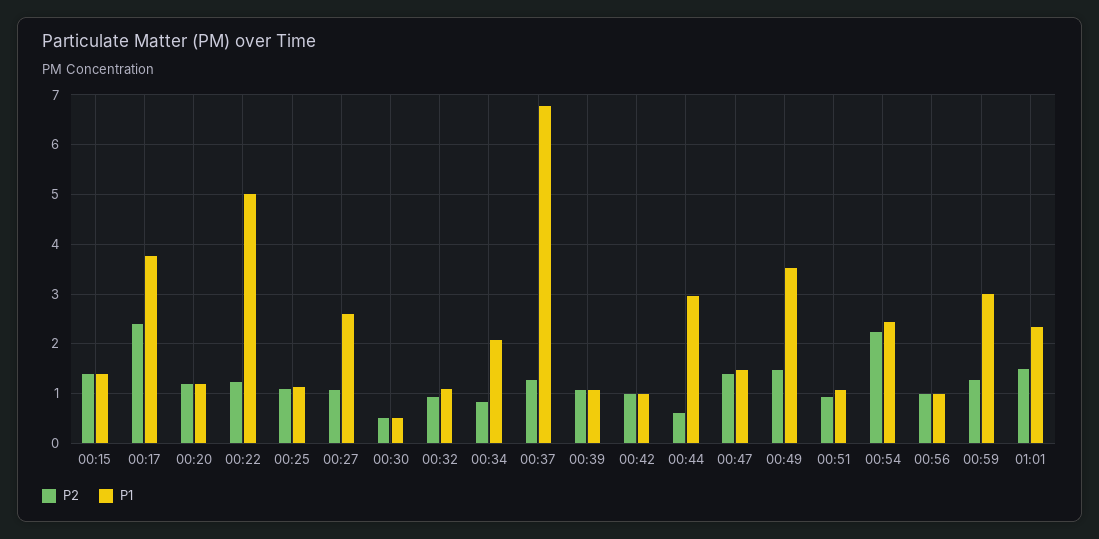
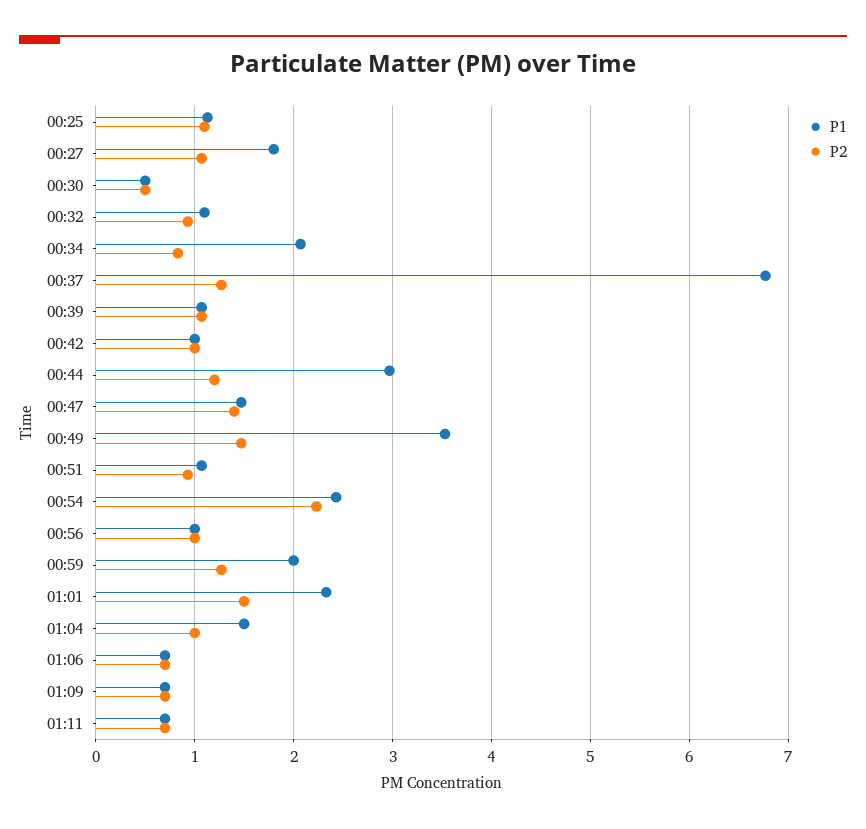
P2, 00:15: 1.4 -> none
P1, 00:15: 1.4 -> none
P2, 00:17: 2.4 -> none
P1, 00:17: 3.8 -> none
P2, 00:20: 1.2 -> none
P1, 00:20: 1.2 -> none
P2, 00:22: 1.2 -> none
P1, 00:22: 5 -> none
P1, 00:27: 2.6 -> 1.8
P2, 00:44: 0.6 -> 1.2
P1, 00:59: 3 -> 2
P1, 01:04: none -> 1.5
P2, 01:04: none -> 1
P1, 01:06: none -> 0.7
P2, 01:06: none -> 0.7
P1, 01:09: none -> 0.7
P2, 01:09: none -> 0.7
P1, 01:11: none -> 0.7
P2, 01:11: none -> 0.7

